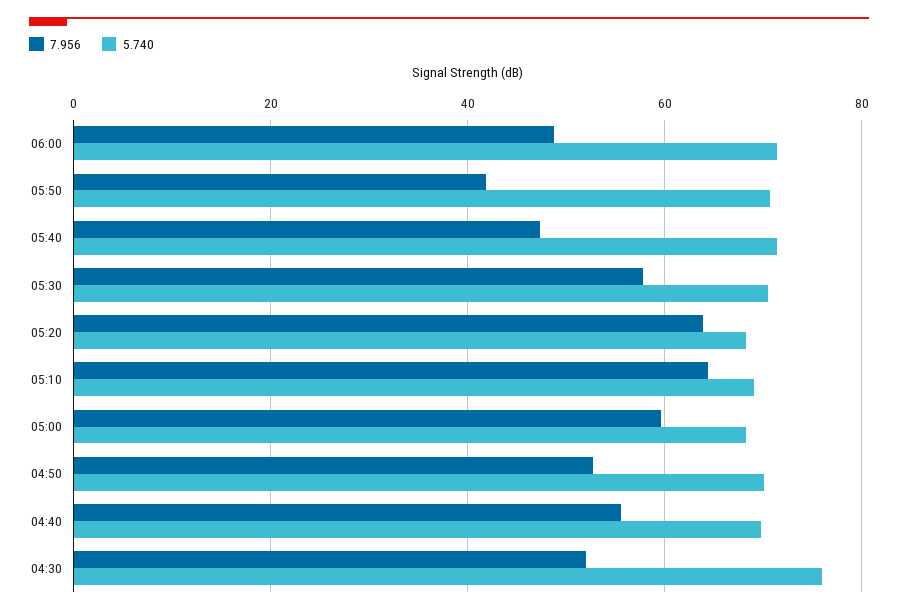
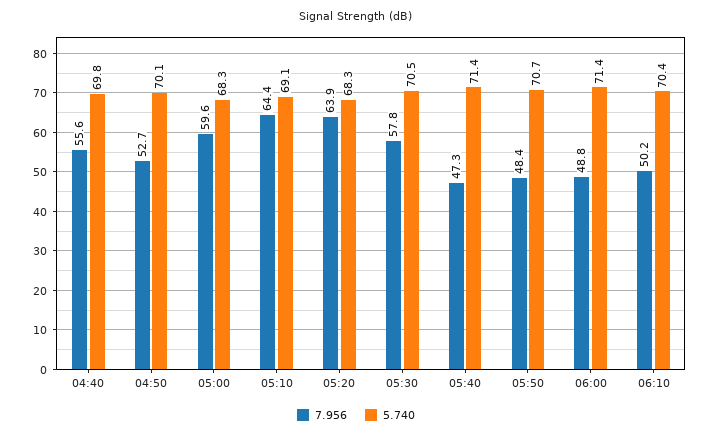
7.956, 05:50: 42 -> 48.4
7.956, 04:30: 52 -> none
5.740, 04:30: 76 -> none
7.956, 06:10: none -> 50.2
5.740, 06:10: none -> 70.4

